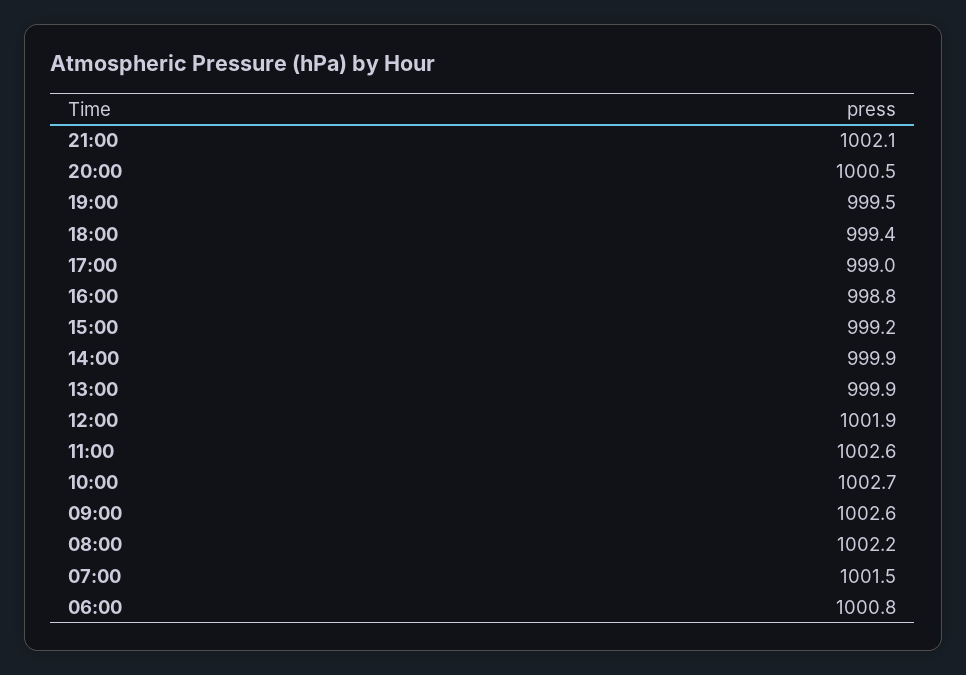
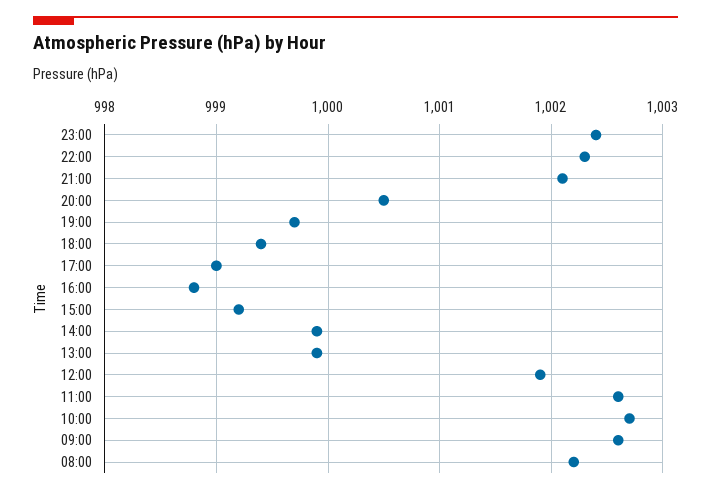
19:00: 999.5 -> 999.7
07:00: 1001.5 -> none
06:00: 1000.8 -> none
23:00: none -> 1002.4
22:00: none -> 1002.3

